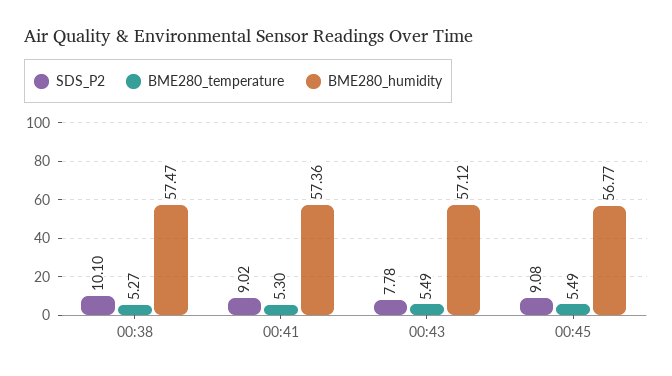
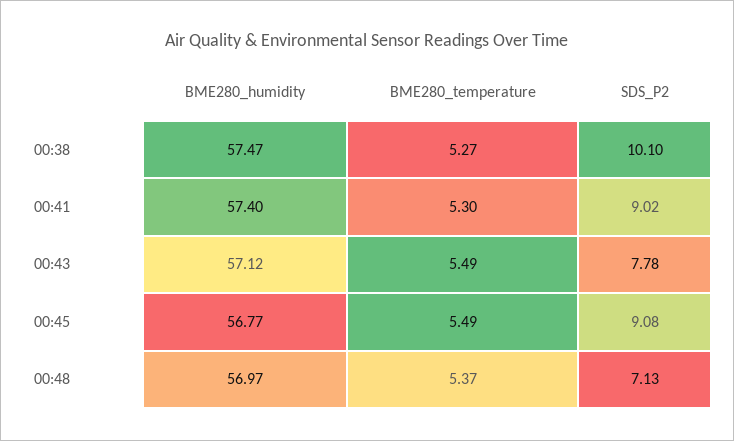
BME280_humidity, 00:41: 57.36 -> 57.4
BME280_humidity, 00:48: none -> 56.97
BME280_temperature, 00:48: none -> 5.37
SDS_P2, 00:48: none -> 7.13

